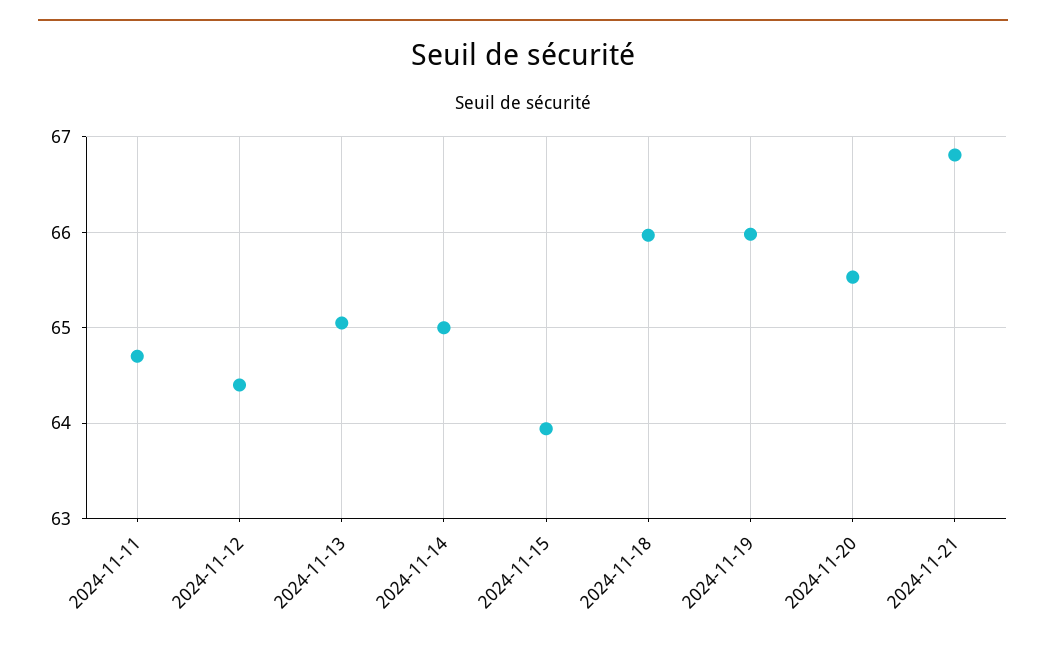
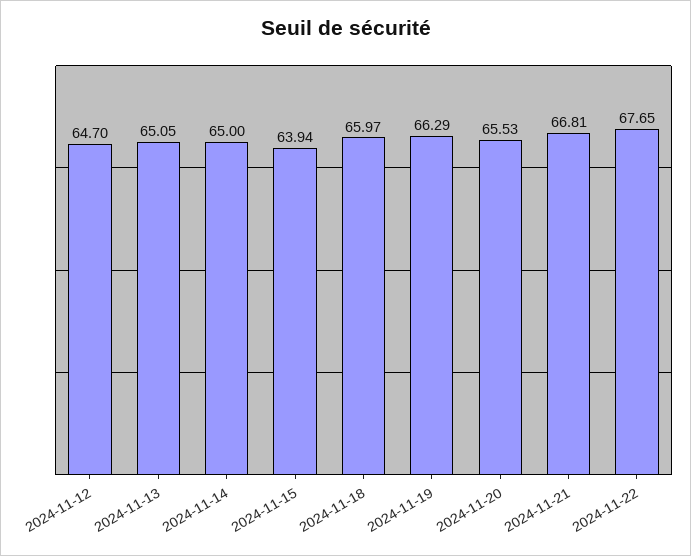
2024-11-11: 64.7 -> none
2024-11-12: 64.4 -> 64.7
2024-11-19: 66 -> 66.29
2024-11-22: none -> 67.65

